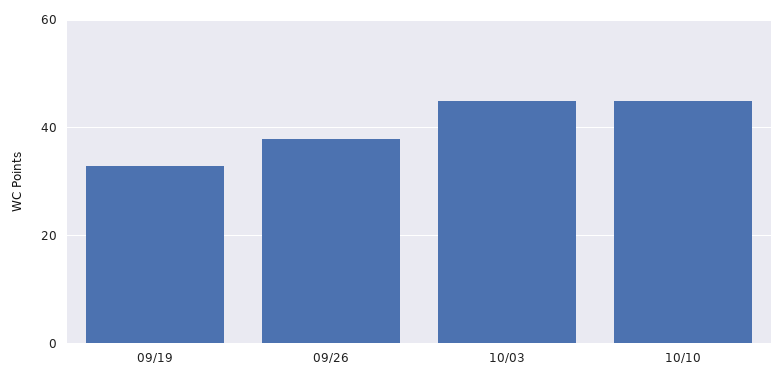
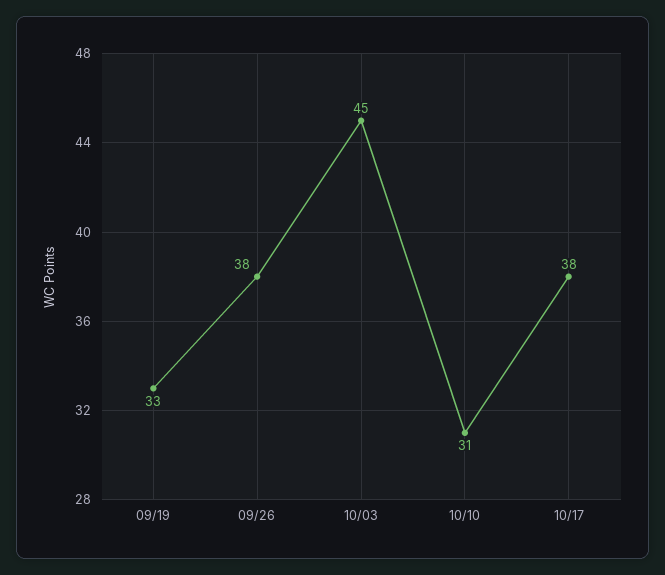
10/10: 45 -> 31
10/17: none -> 38

